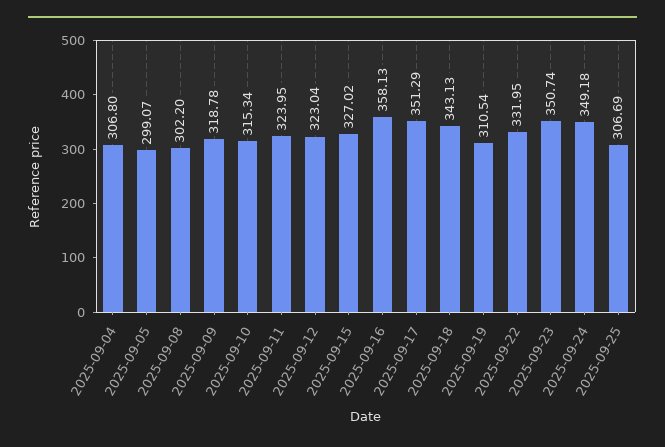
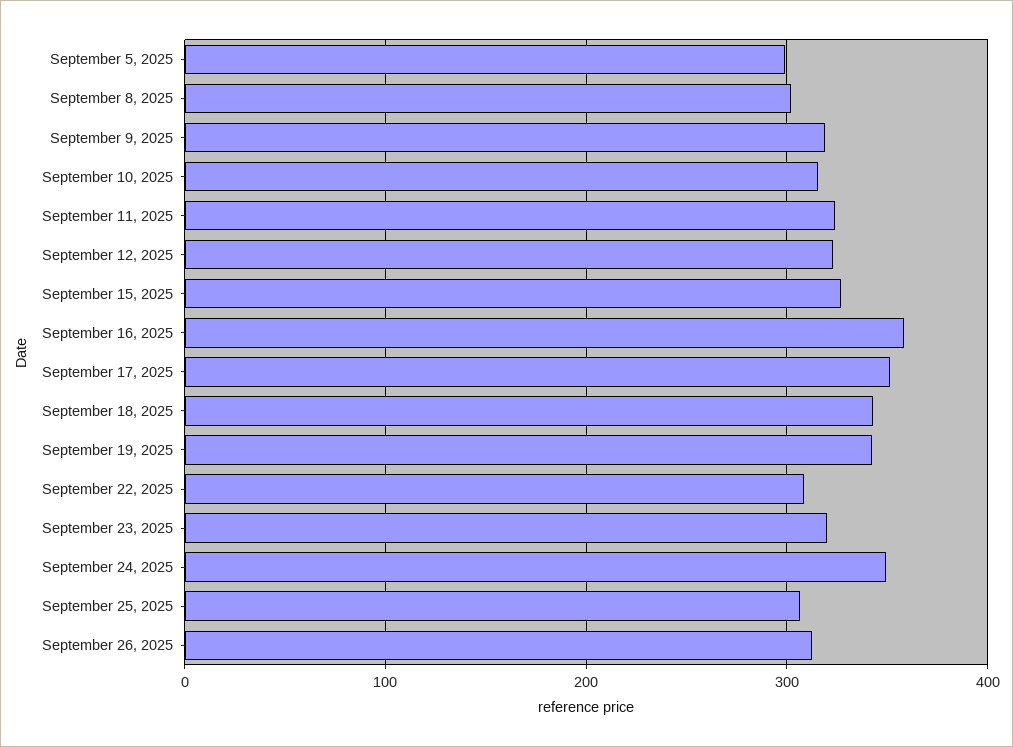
2025-09-04: 306.8 -> none
2025-09-19: 310.54 -> 340
2025-09-22: 331.95 -> 310
2025-09-23: 350.74 -> 320
September 26, 2025: none -> 310

